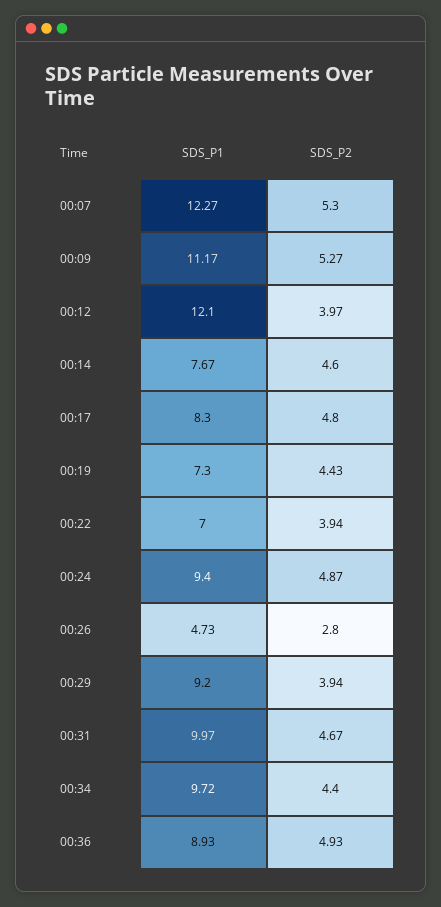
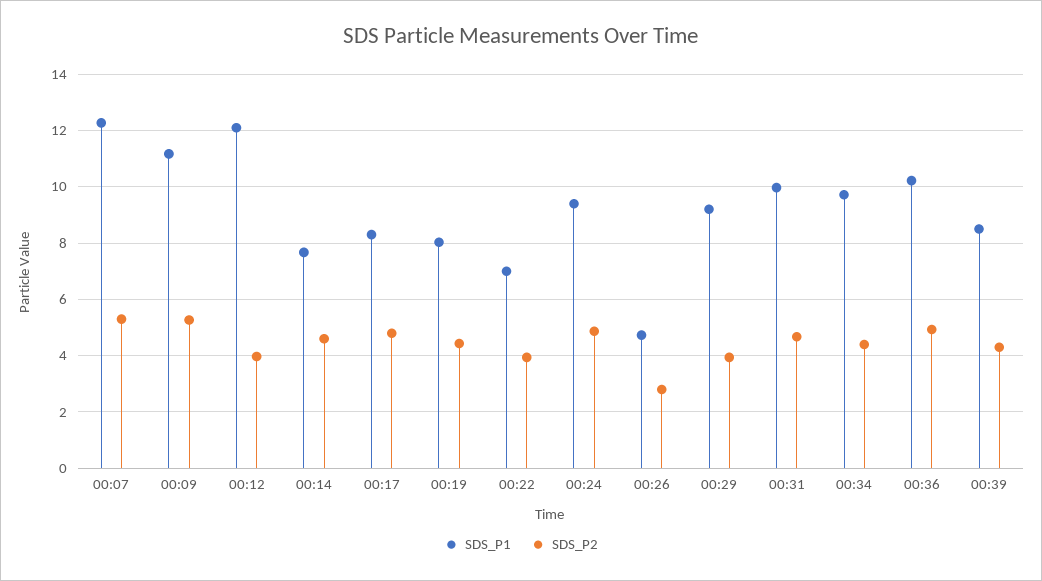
SDS_P1, 00:19: 7.3 -> 8
SDS_P1, 00:36: 8.93 -> 10.25
SDS_P1, 00:39: none -> 8.5
SDS_P2, 00:39: none -> 4.25

